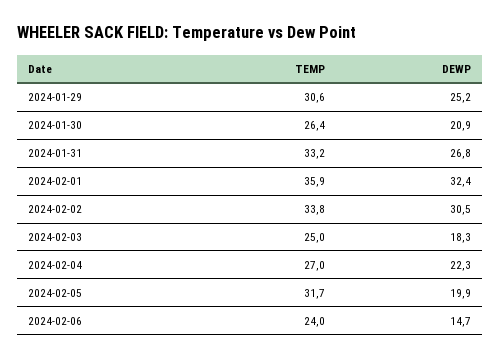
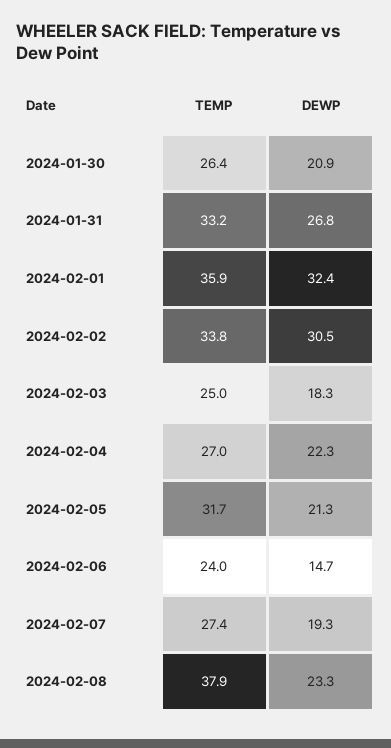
TEMP, 2024-01-29: 30.6 -> none
DEWP, 2024-01-29: 25.2 -> none
DEWP, 2024-02-05: 19.9 -> 21.3
TEMP, 2024-02-07: none -> 27.4
DEWP, 2024-02-07: none -> 19.3
TEMP, 2024-02-08: none -> 37.9
DEWP, 2024-02-08: none -> 23.3

